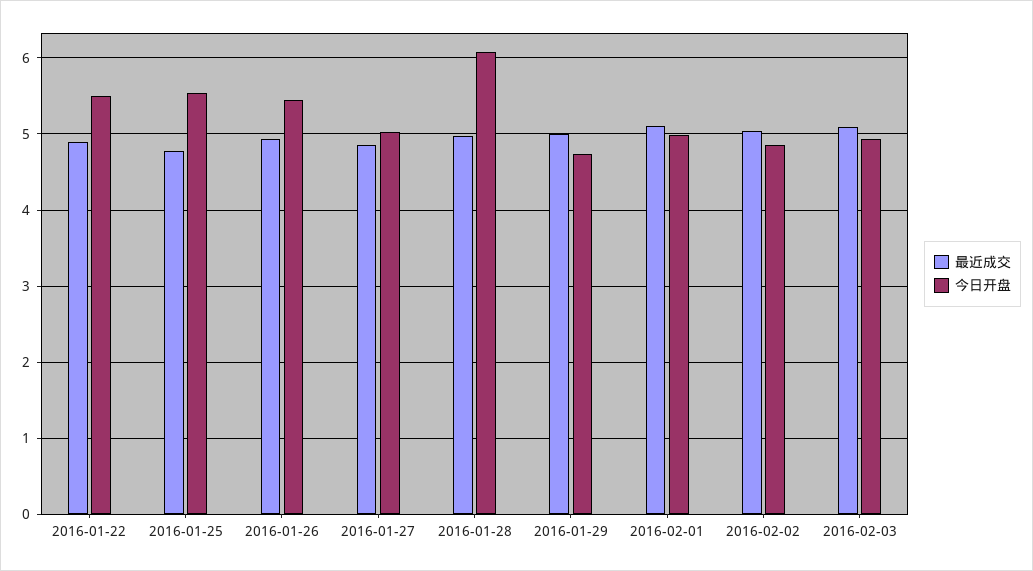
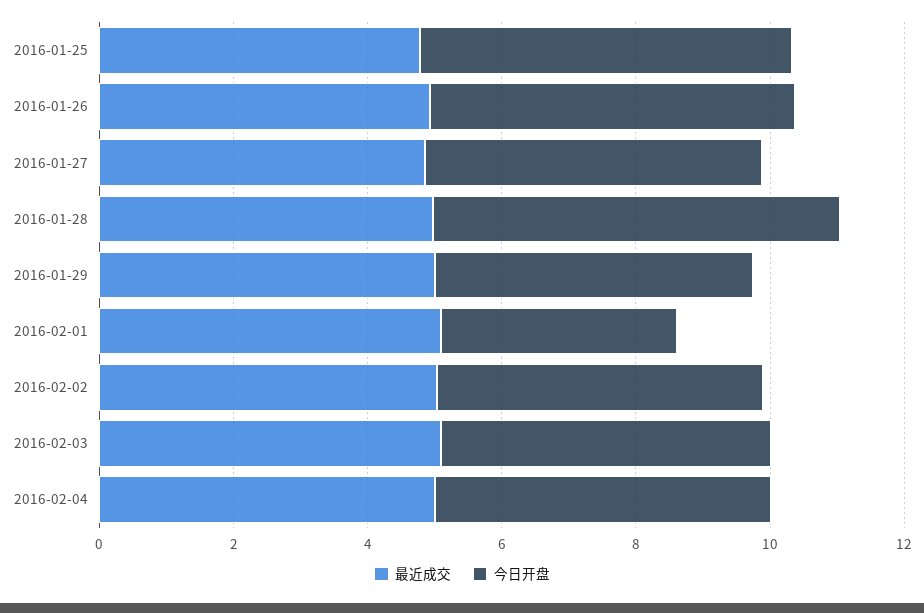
最近成交, 2016-01-22: 4.9 -> none
今日开盘, 2016-01-22: 5.5 -> none
今日开盘, 2016-02-01: 5 -> 3.5
最近成交, 2016-02-04: none -> 5
今日开盘, 2016-02-04: none -> 5

